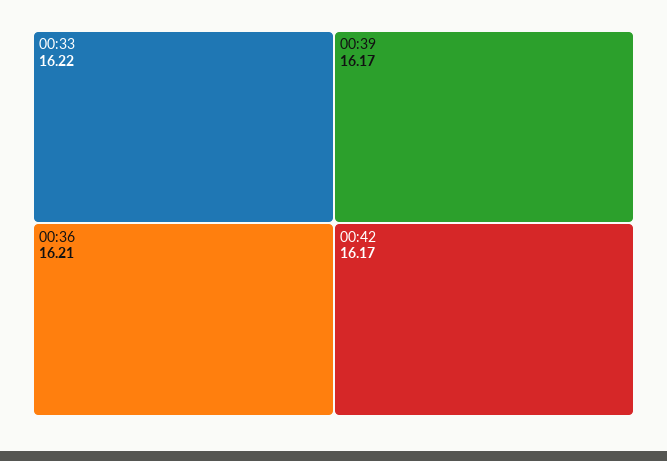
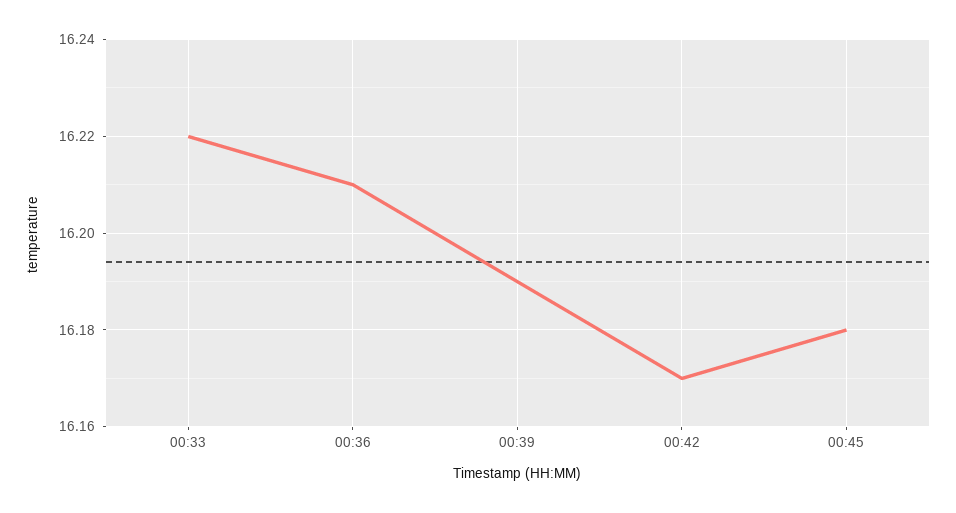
00:39: 16.17 -> 16.19
00:45: none -> 16.18

